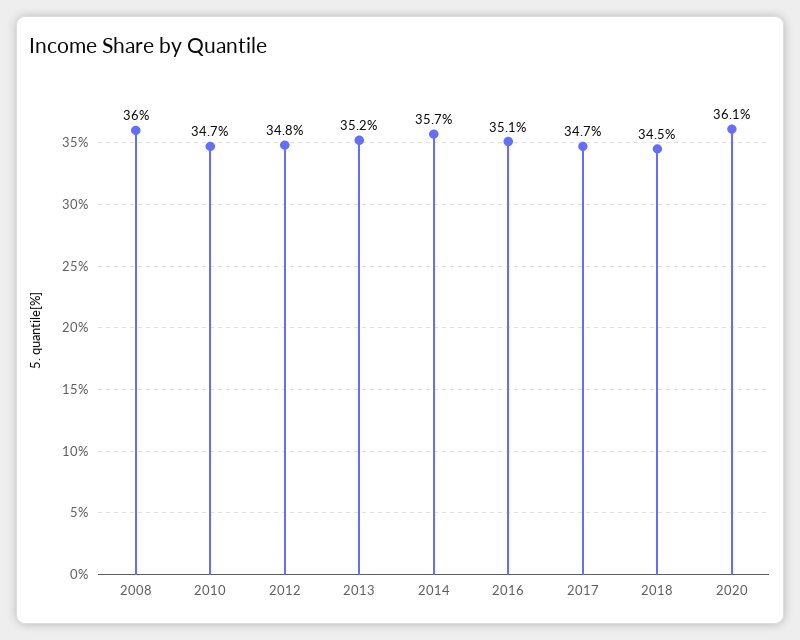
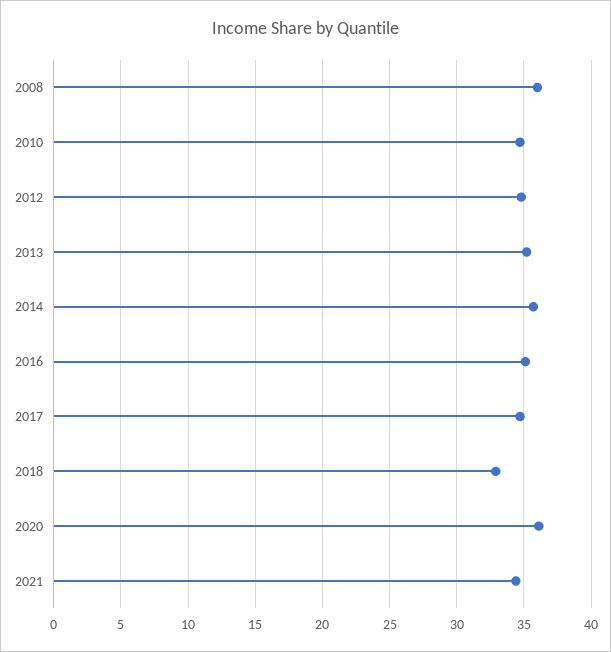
2018: 34.5 -> 33
2021: none -> 34.5

